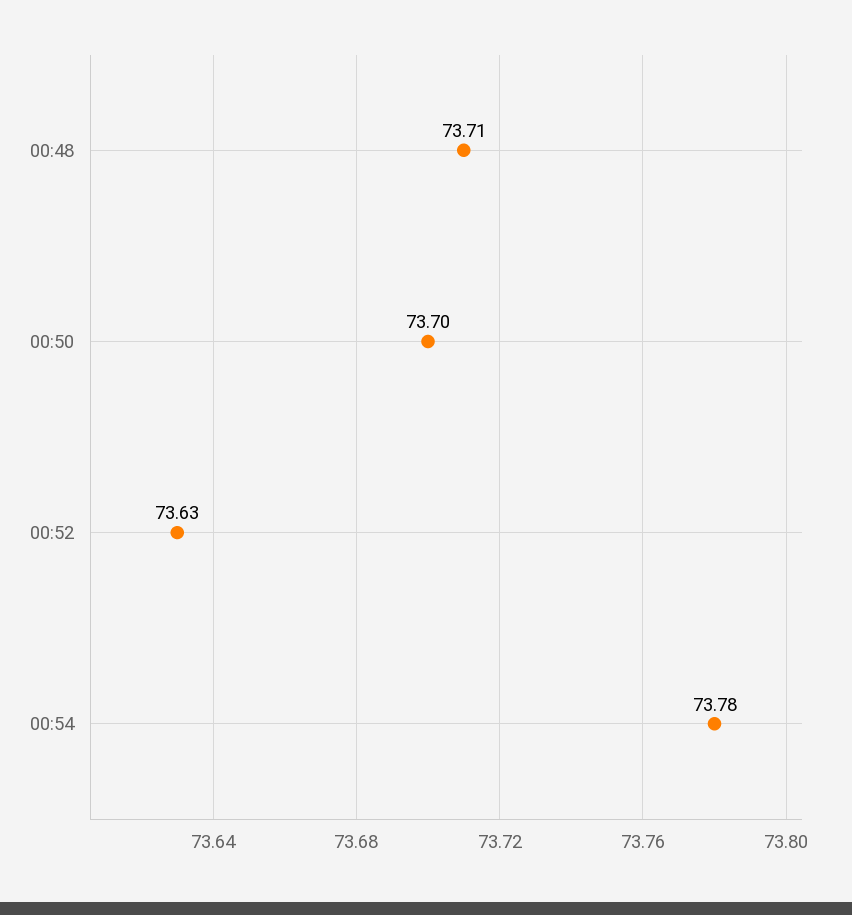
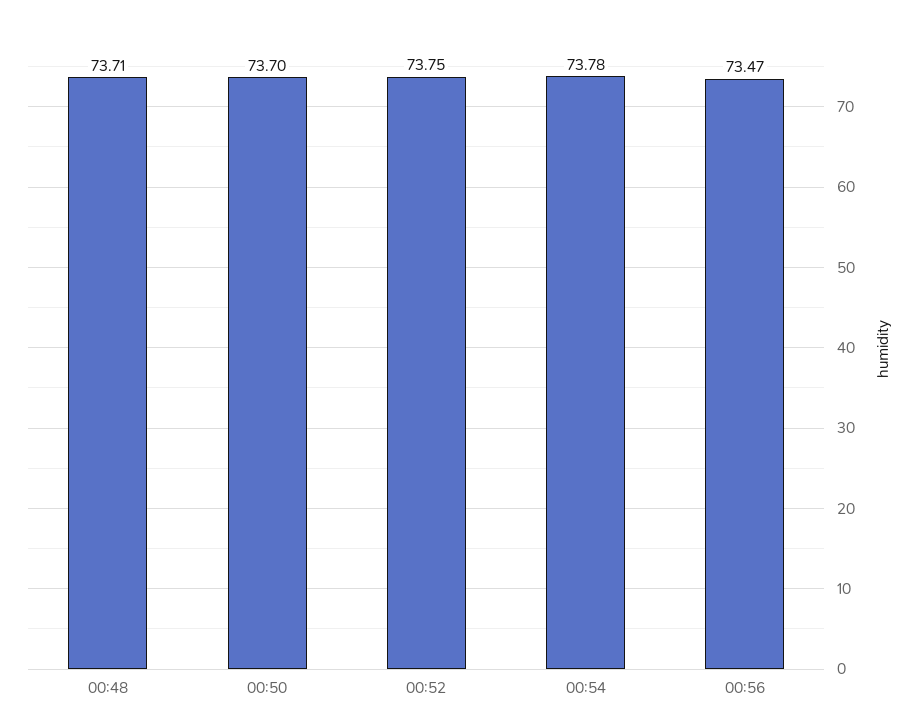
00:52: 73.63 -> 73.75
00:56: none -> 73.47

